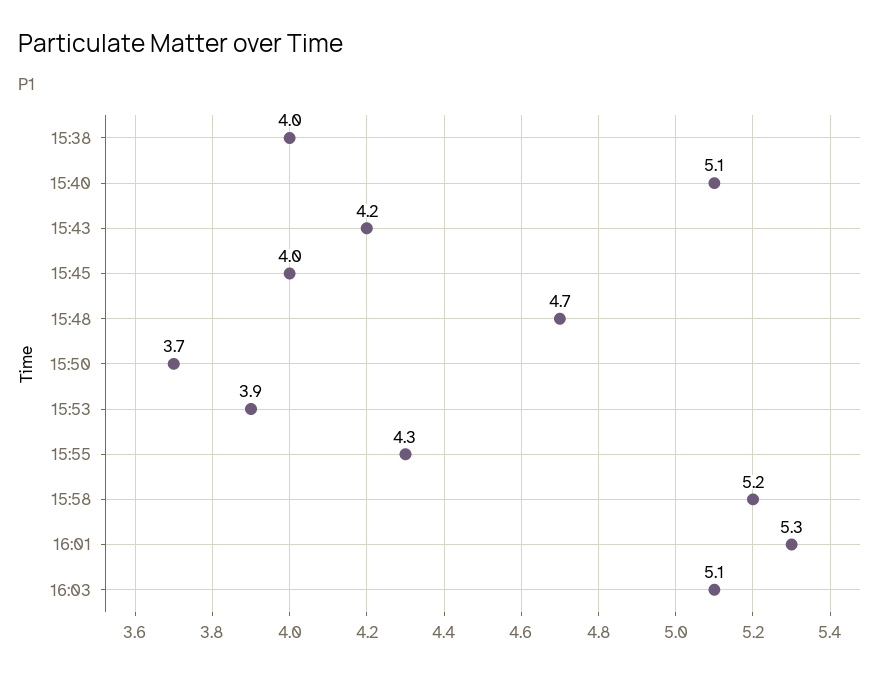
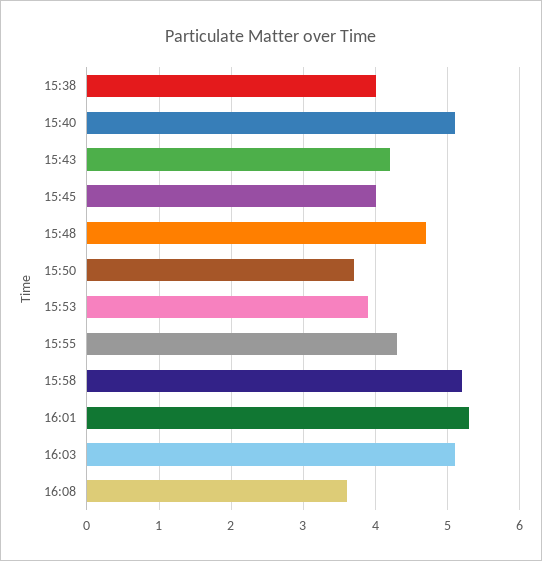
16:08: none -> 3.6

